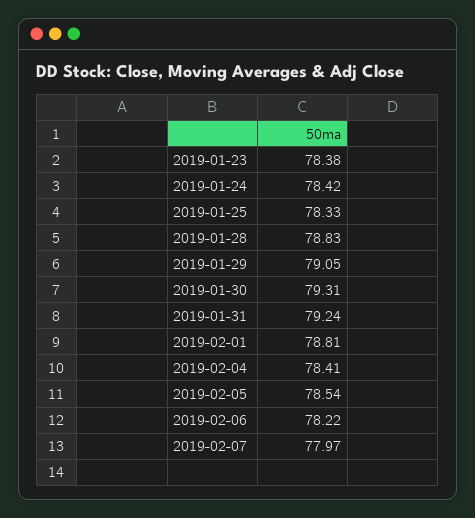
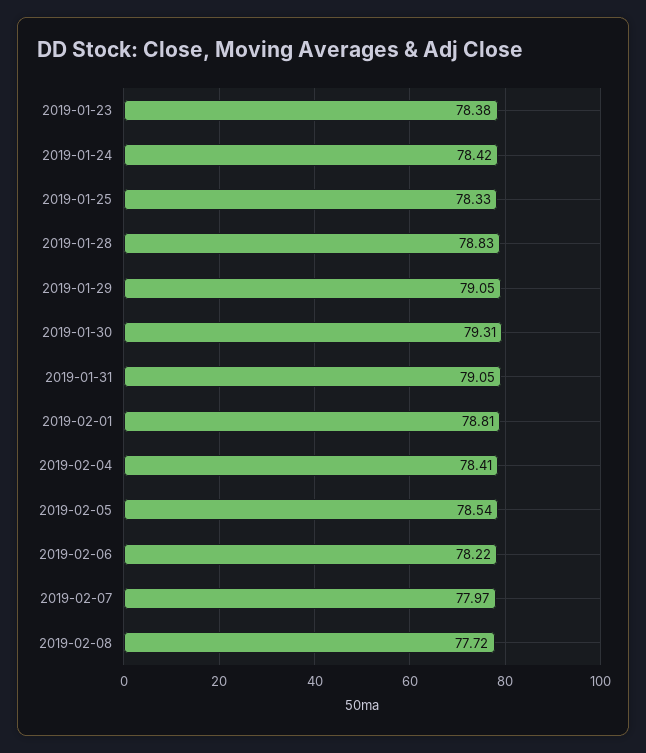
2019-01-31: 79.24 -> 79.05
2019-02-08: none -> 77.72

